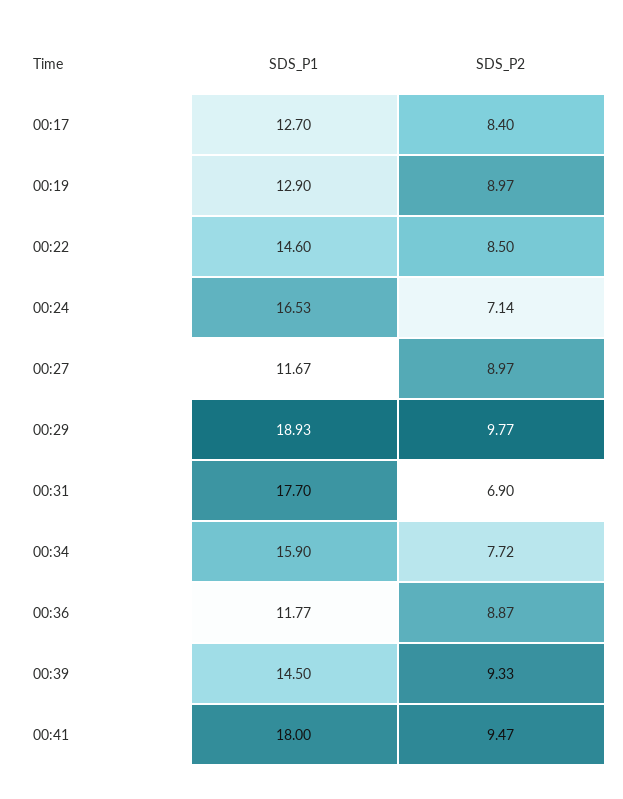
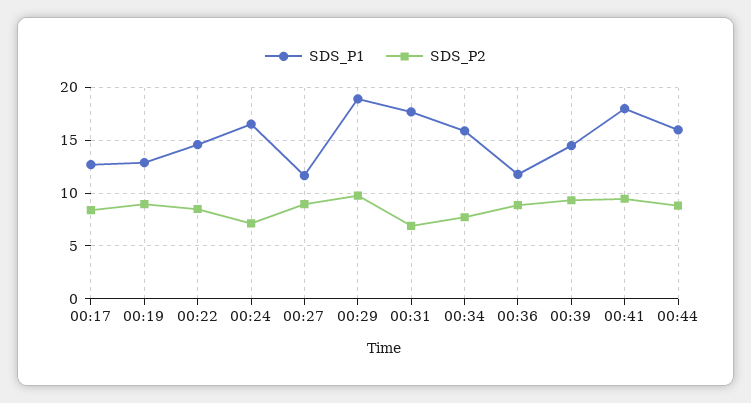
SDS_P1, 00:44: none -> 16
SDS_P2, 00:44: none -> 9

